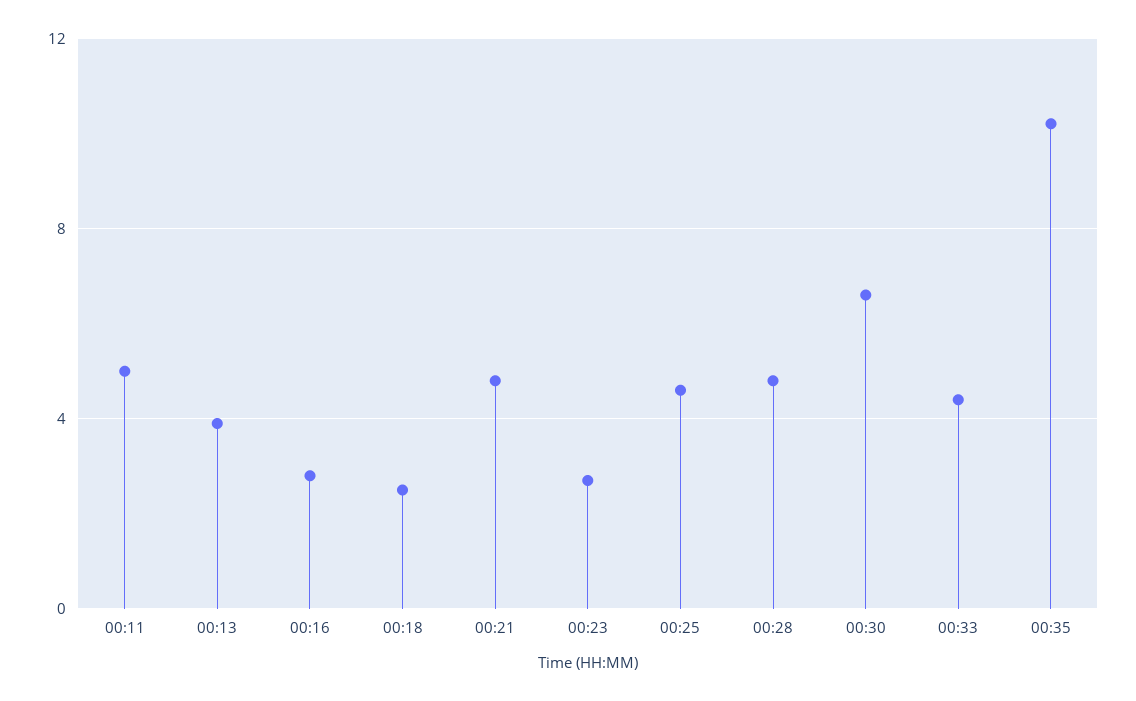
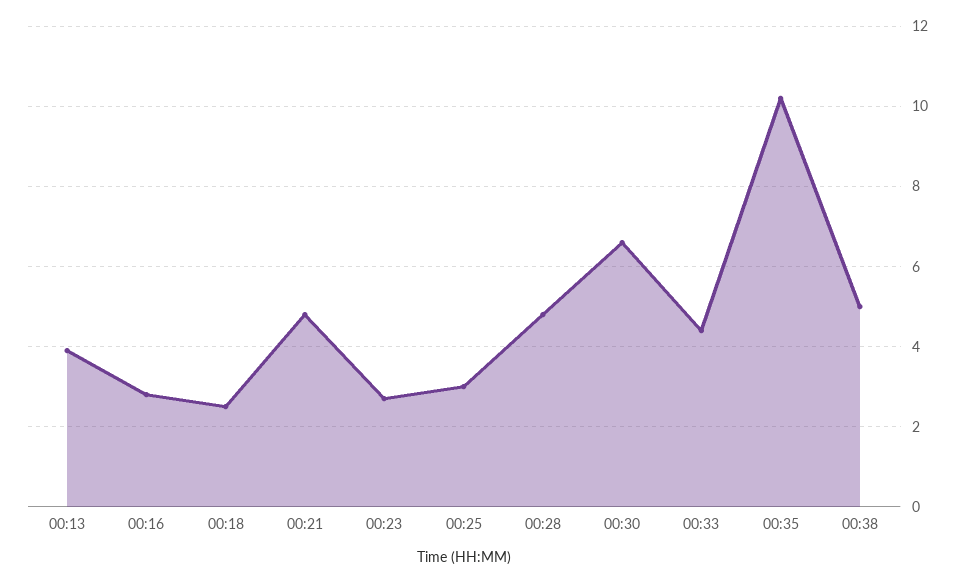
00:11: 5 -> none
00:25: 4.5 -> 3
00:38: none -> 5

